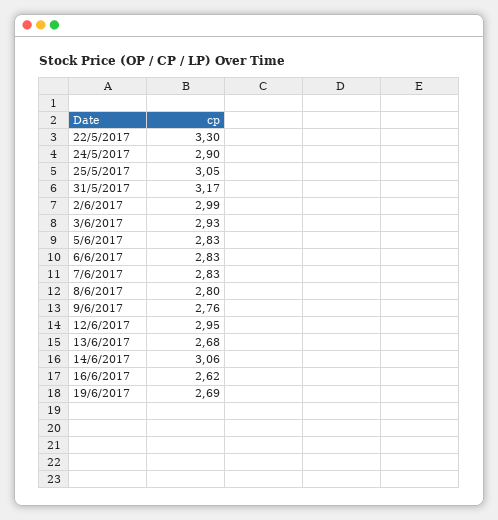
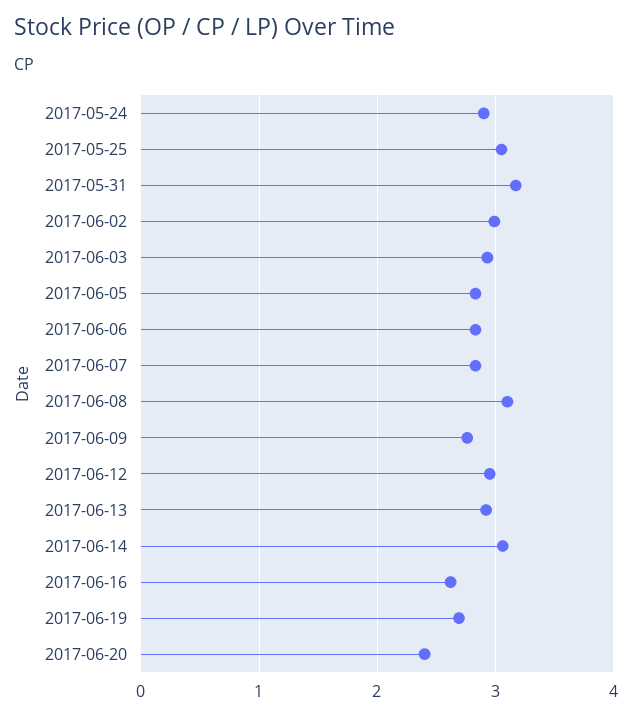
22/5/2017: 3.3 -> none
8/6/2017: 2.8 -> 3.1
13/6/2017: 2.68 -> 2.9
2017-06-20: none -> 2.4

